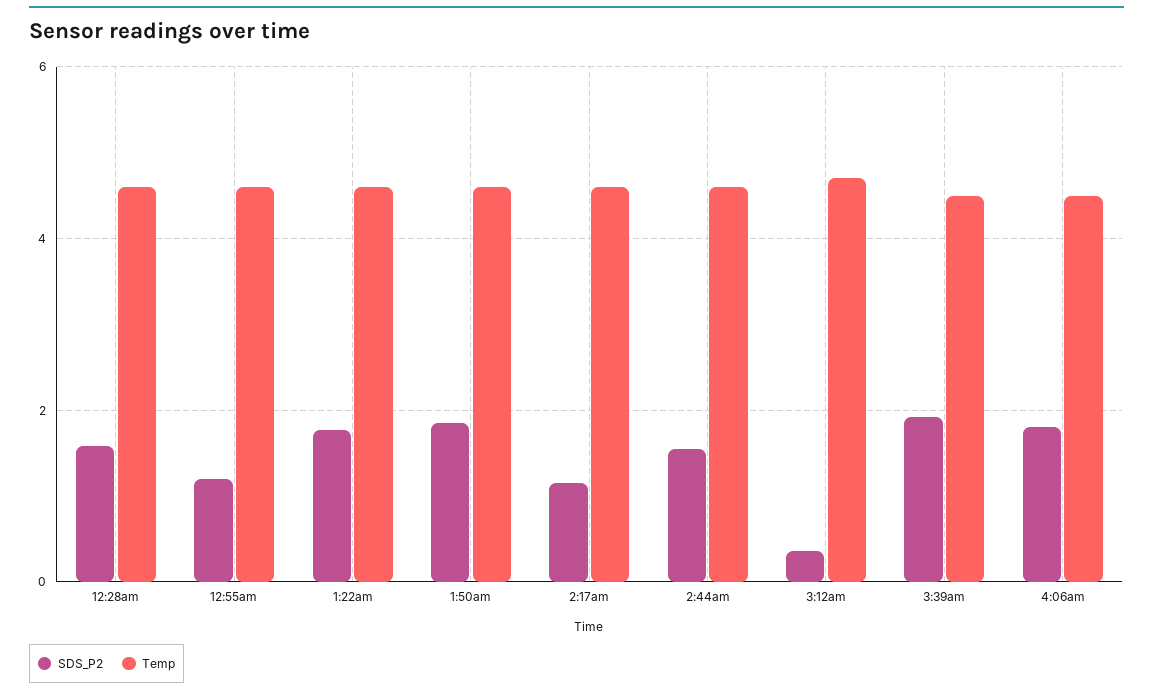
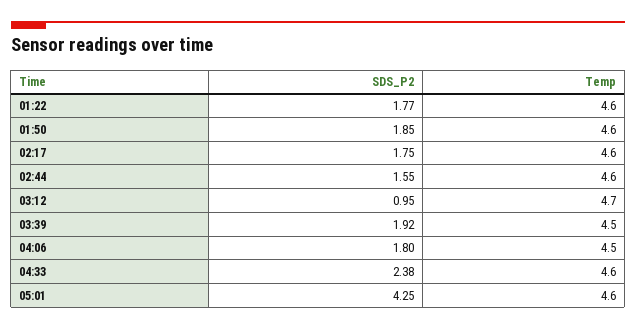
SDS_P2, 12:28am: 1.6 -> none
Temp, 12:28am: 4.6 -> none
SDS_P2, 12:55am: 1.2 -> none
Temp, 12:55am: 4.6 -> none
SDS_P2, 2:17am: 1.2 -> 1.75
SDS_P2, 3:12am: 0.4 -> 0.95
SDS_P2, 04:33: none -> 2.38
Temp, 04:33: none -> 4.6
SDS_P2, 05:01: none -> 4.25
Temp, 05:01: none -> 4.6

